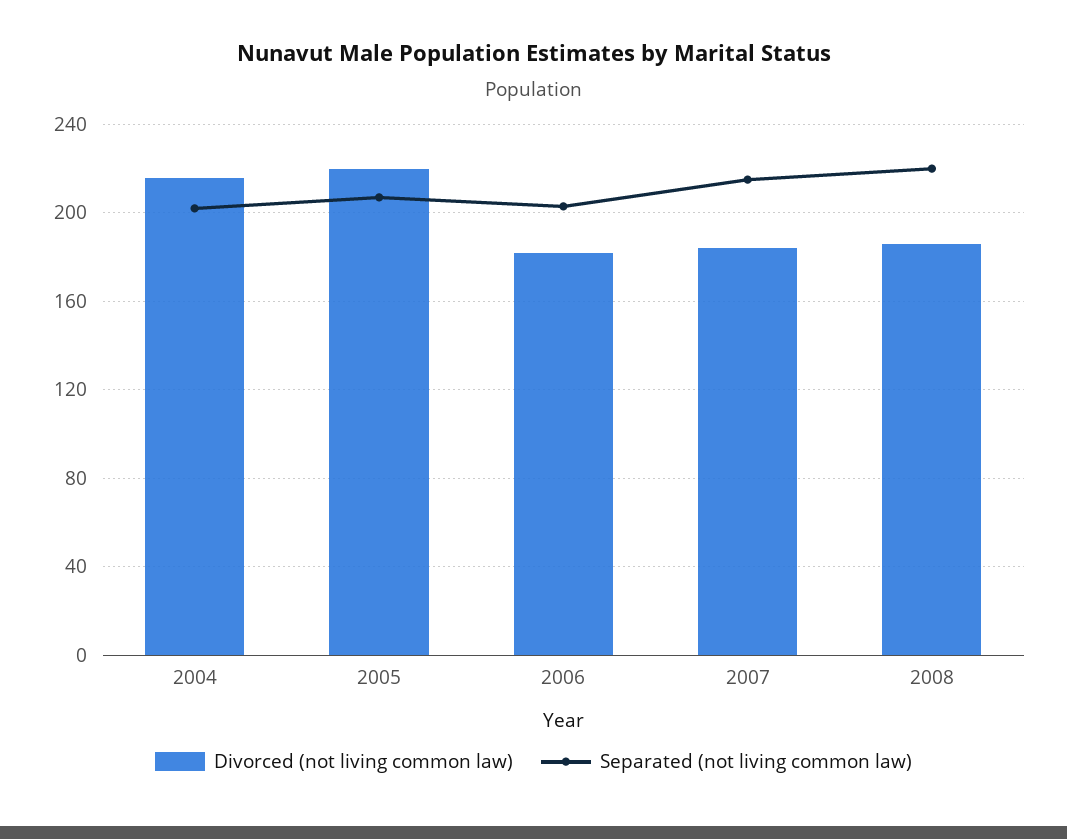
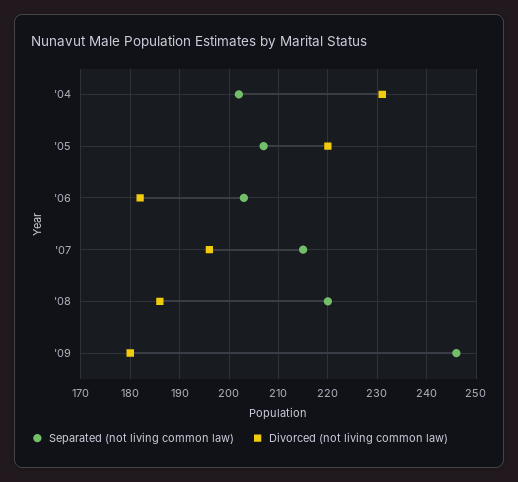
Divorced (not living common law), 2004: 215 -> 230
Divorced (not living common law), 2007: 185 -> 195
Separated (not living common law), '09: none -> 245
Divorced (not living common law), '09: none -> 180

